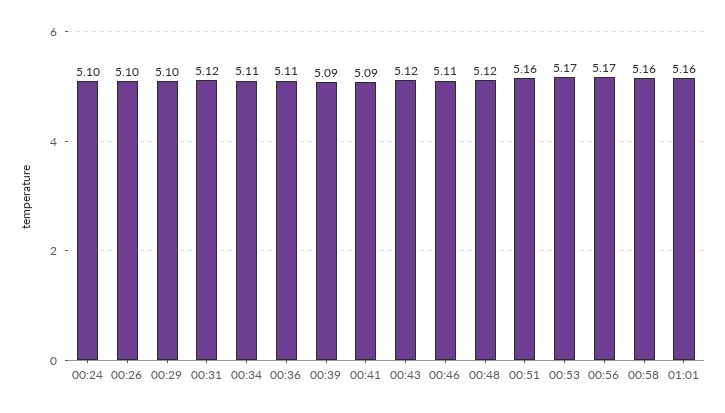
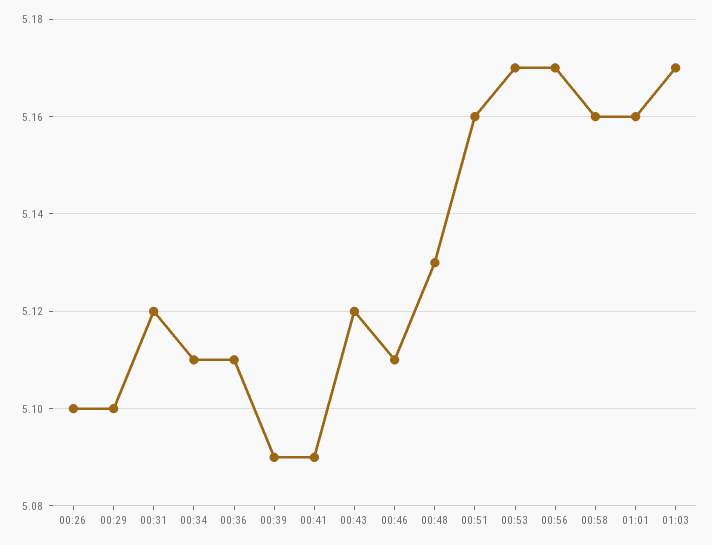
00:24: 5.1 -> none
00:48: 5.12 -> 5.13
01:03: none -> 5.17

